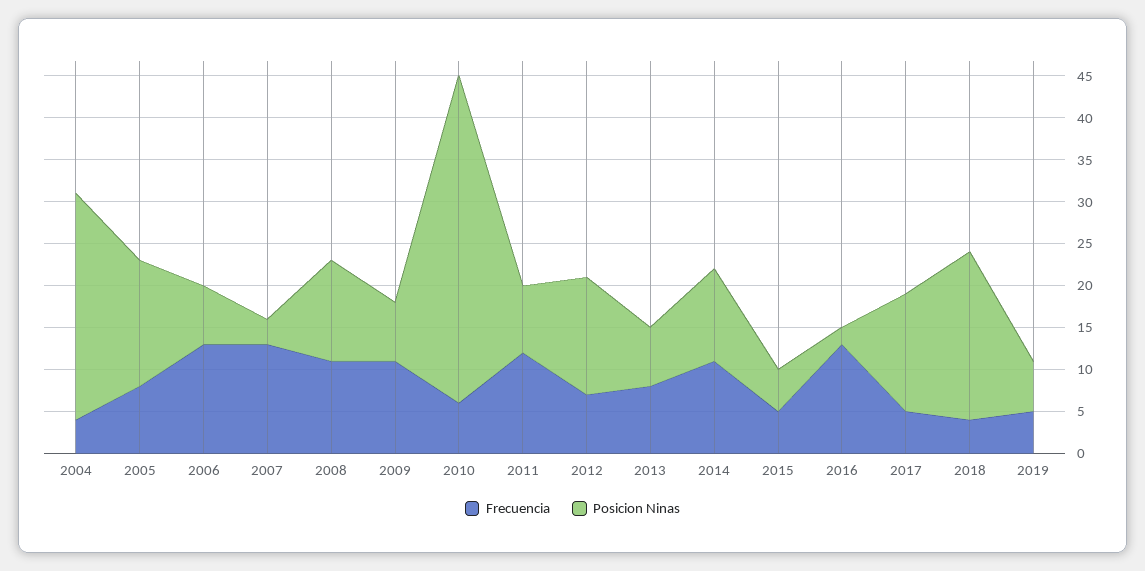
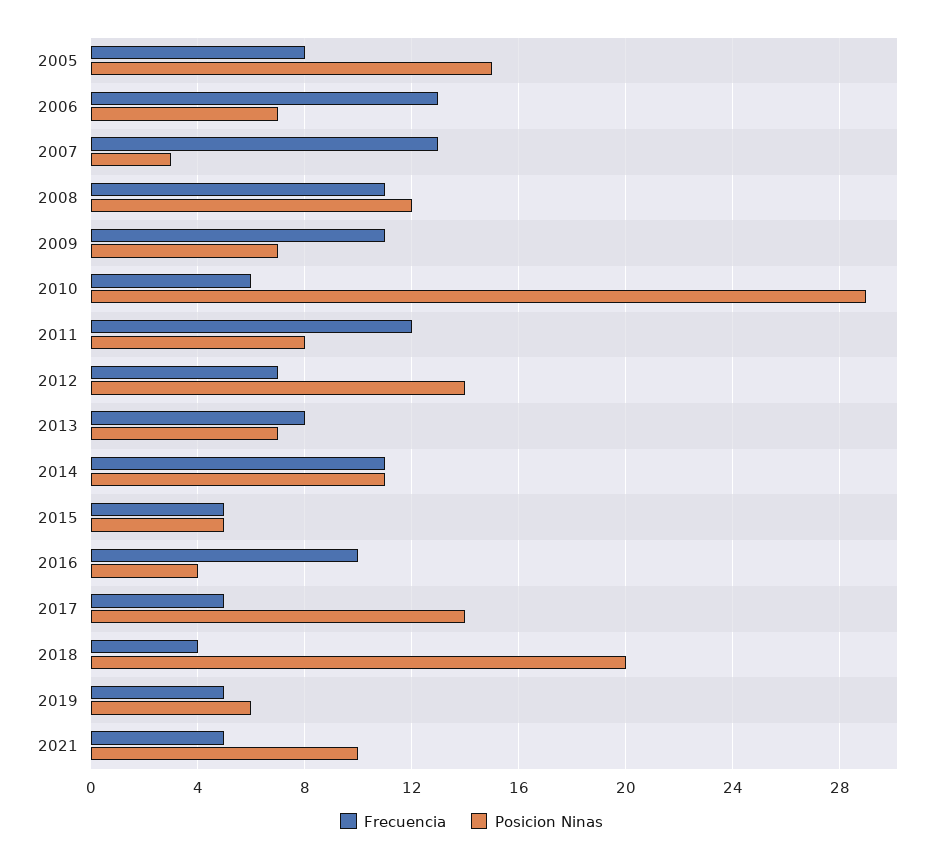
Frecuencia, 2004: 4 -> none
Posicion Ninas, 2004: 27 -> none
Posicion Ninas, 2010: 39 -> 29
Frecuencia, 2016: 13 -> 10
Posicion Ninas, 2016: 2 -> 4
Frecuencia, 2021: none -> 5
Posicion Ninas, 2021: none -> 10

